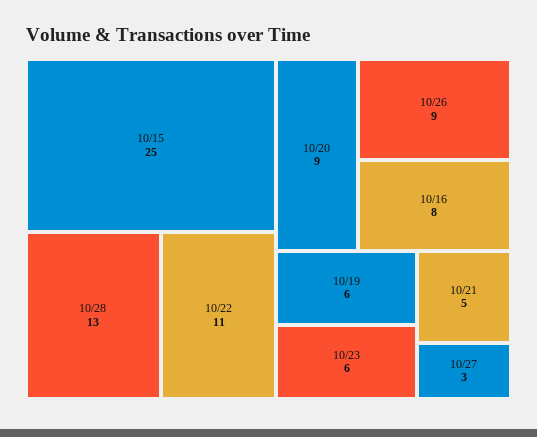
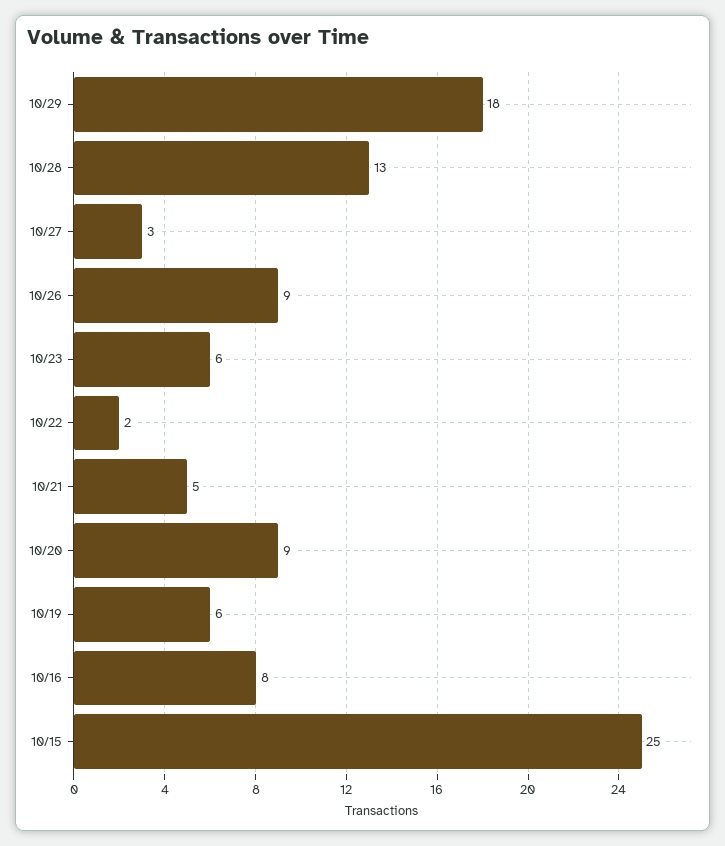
10/22: 11 -> 2
10/29: none -> 18

